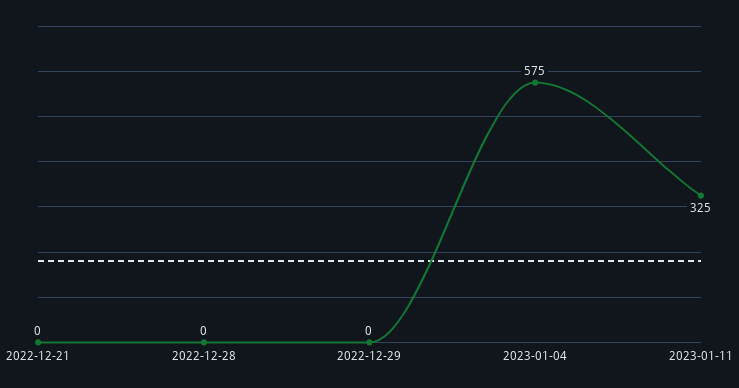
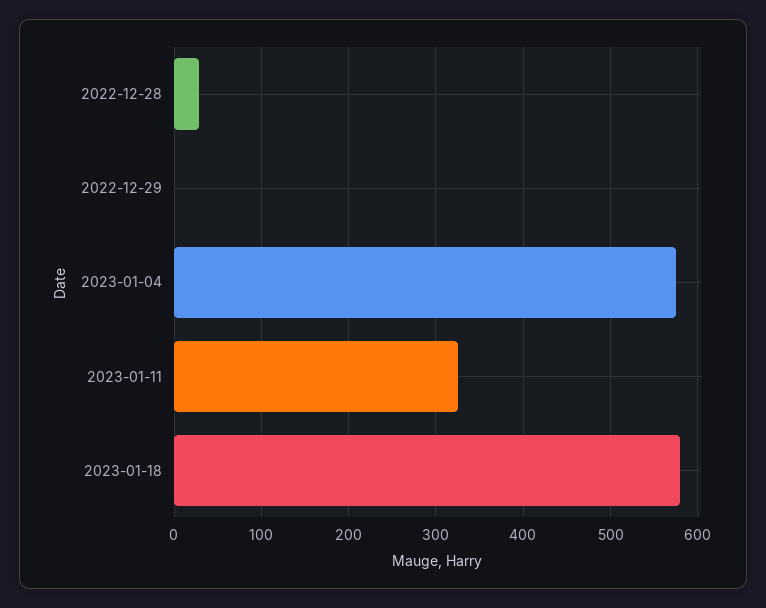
2022-12-21: 0 -> none
2022-12-28: 0 -> 30
2023-01-18: none -> 580

